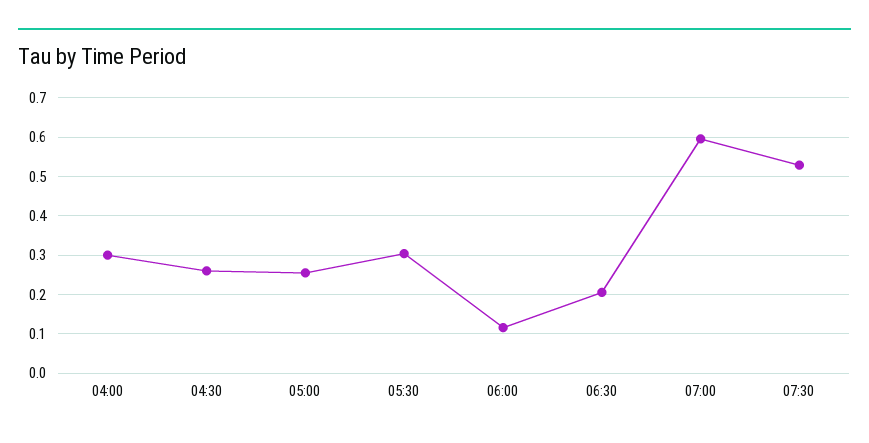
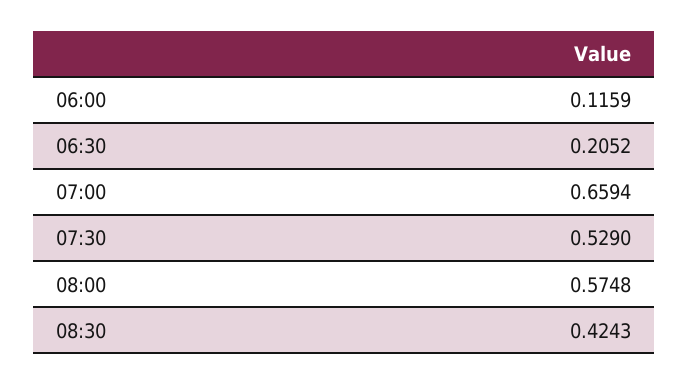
04:00: 0.3 -> none
04:30: 0.26 -> none
05:00: 0.26 -> none
05:30: 0.3 -> none
07:00: 0.6 -> 0.6594
08:00: none -> 0.5748
08:30: none -> 0.4243

